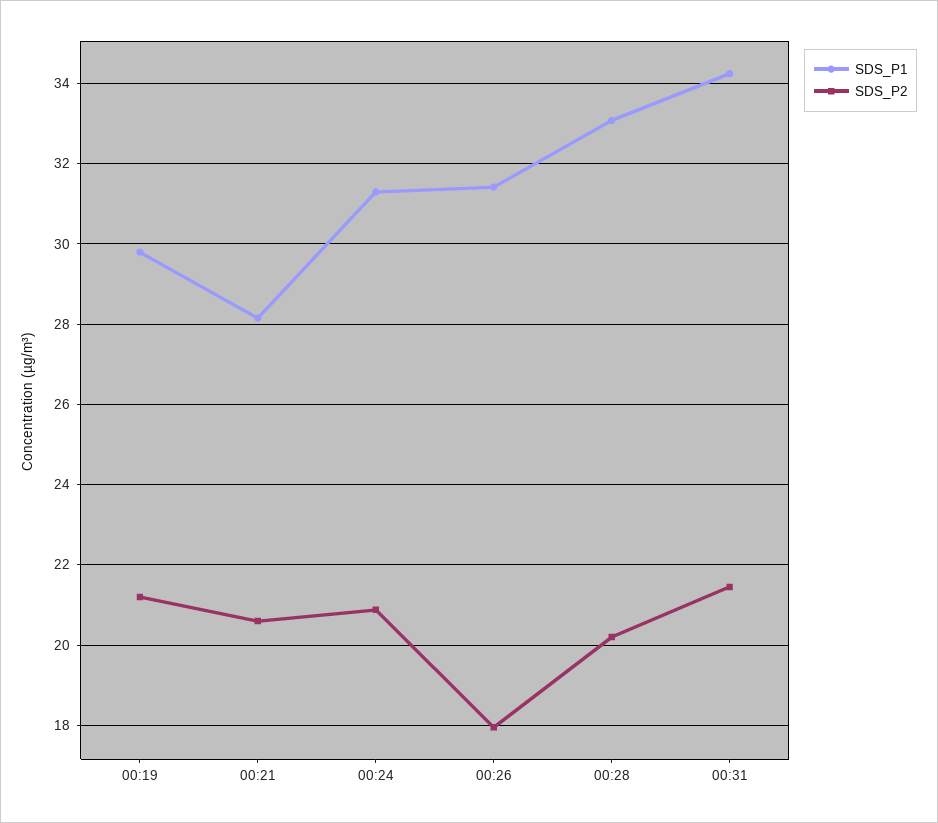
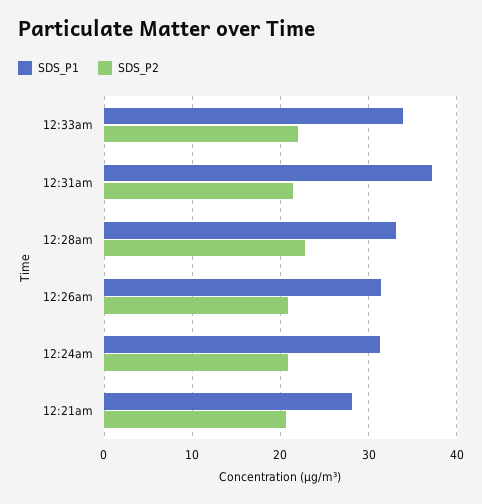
SDS_P1, 00:19: 29.8 -> none
SDS_P2, 00:19: 21.2 -> none
SDS_P2, 00:26: 18 -> 21
SDS_P2, 00:28: 20.2 -> 23
SDS_P1, 00:31: 34.2 -> 37
SDS_P1, 12:33am: none -> 34
SDS_P2, 12:33am: none -> 22

